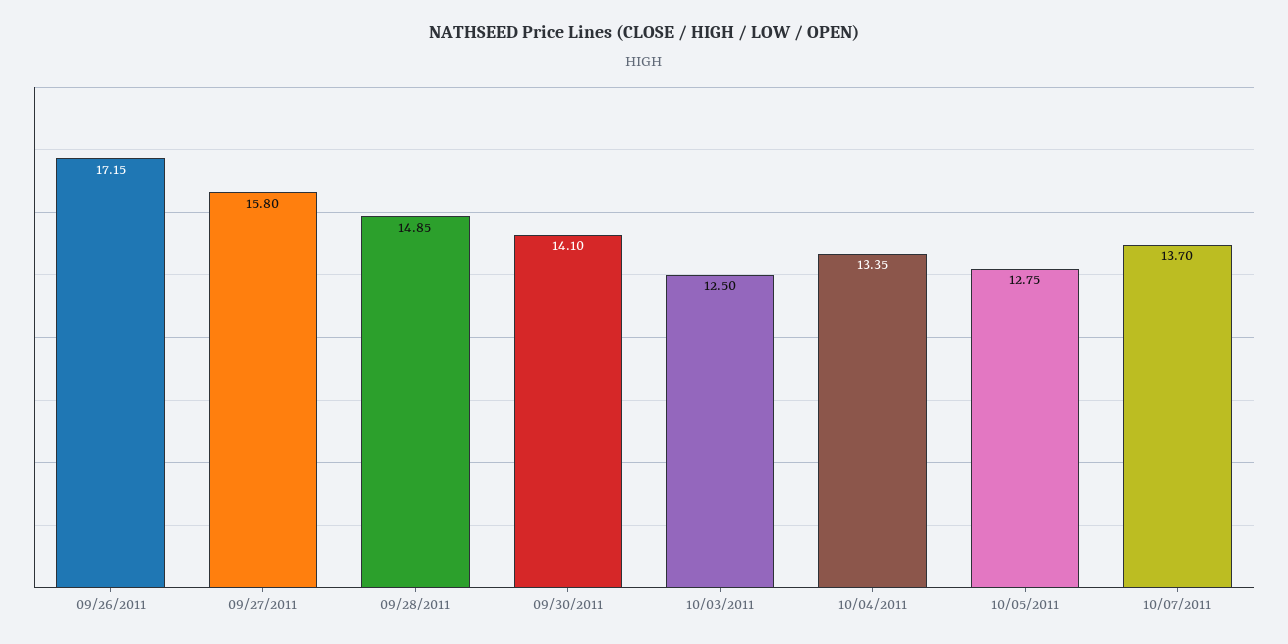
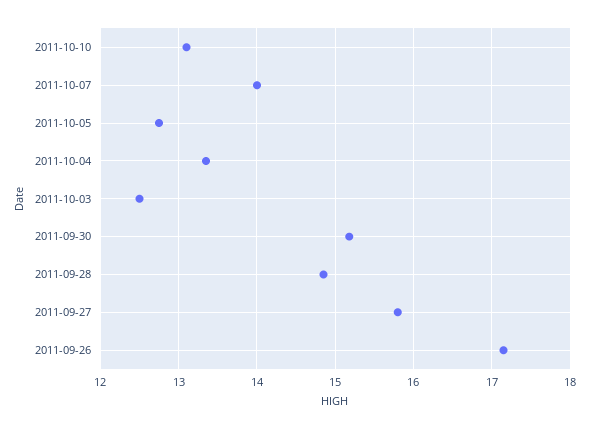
09/30/2011: 14.1 -> 15.2
10/07/2011: 13.7 -> 14
2011-10-10: none -> 13.1

